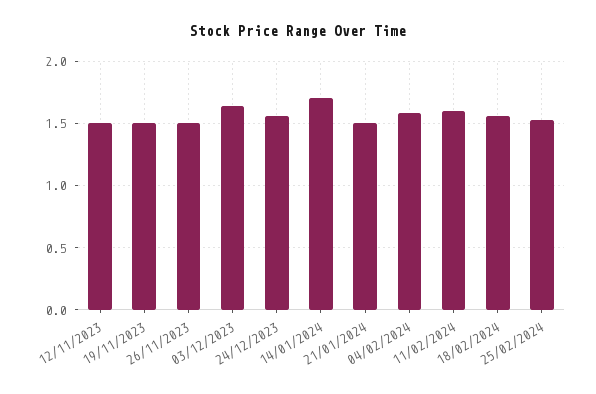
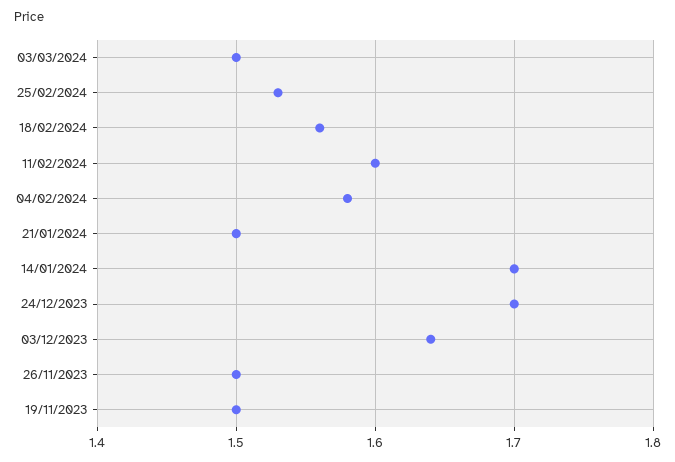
12/11/2023: 1.5 -> none
24/12/2023: 1.55 -> 1.7
03/03/2024: none -> 1.5

